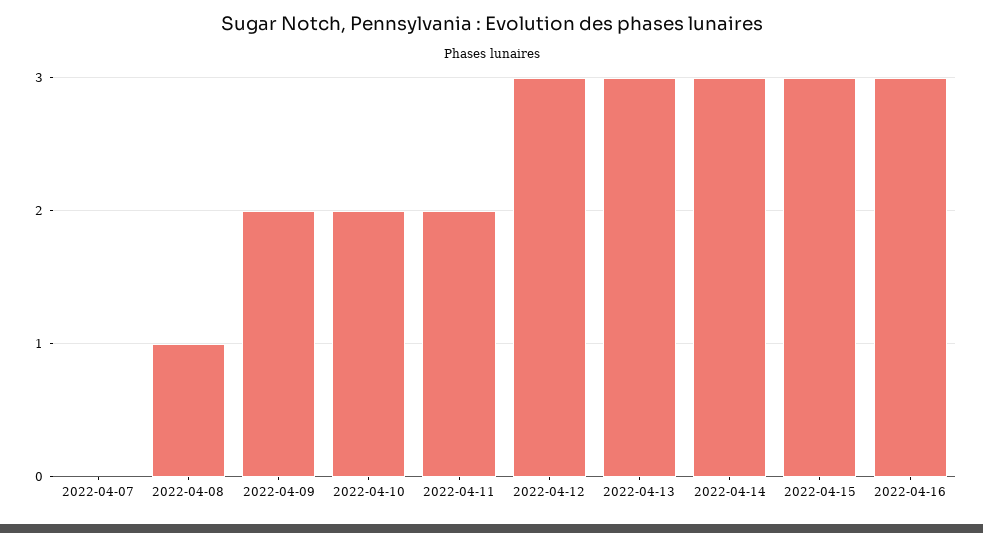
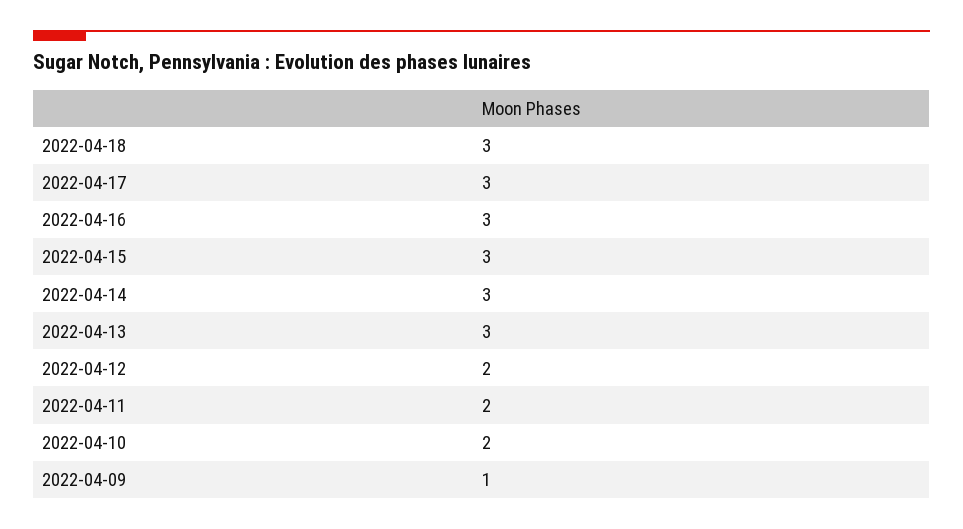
2022-04-07: 0 -> none
2022-04-08: 1 -> none
2022-04-09: 2 -> 1
2022-04-12: 3 -> 2
2022-04-18: none -> 3
2022-04-17: none -> 3

